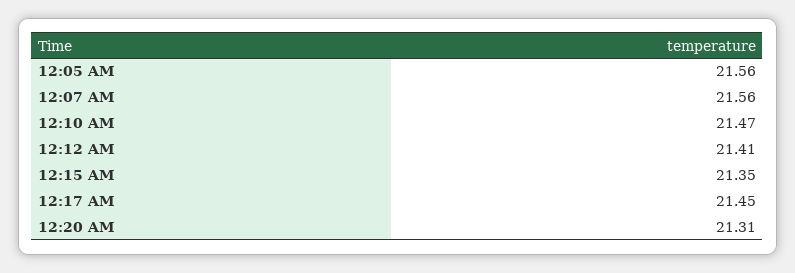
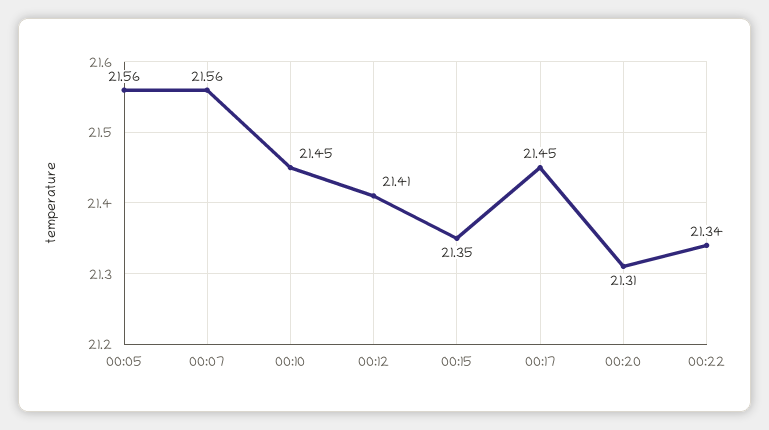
12:10 AM: 21.47 -> 21.45
00:22: none -> 21.34

